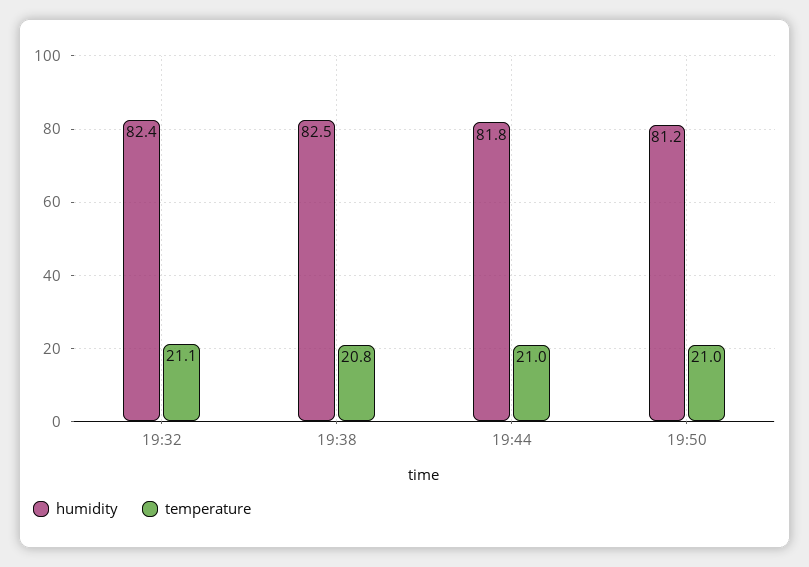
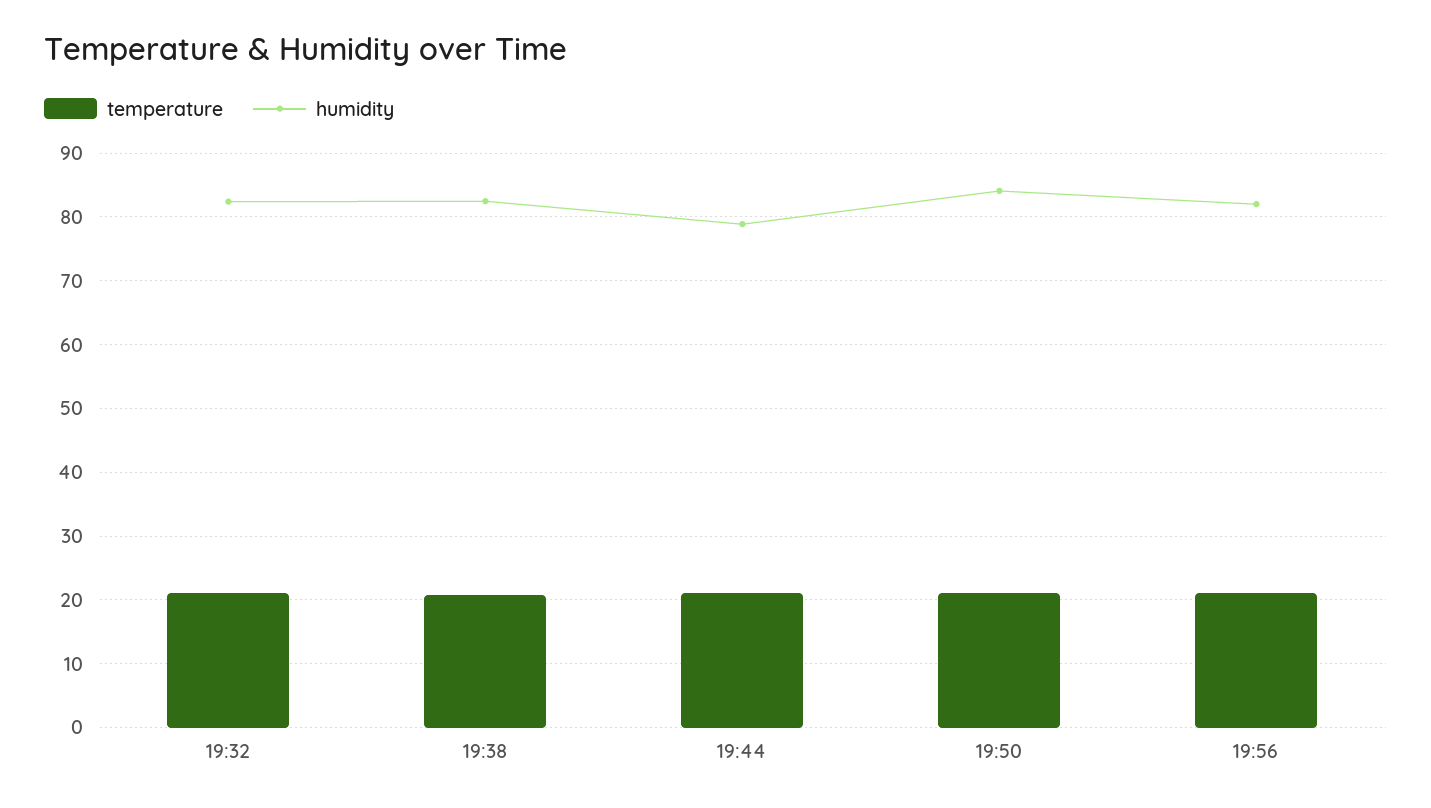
humidity, 19:44: 81.8 -> 79
humidity, 19:50: 81.2 -> 84
temperature, 19:56: none -> 21
humidity, 19:56: none -> 82

